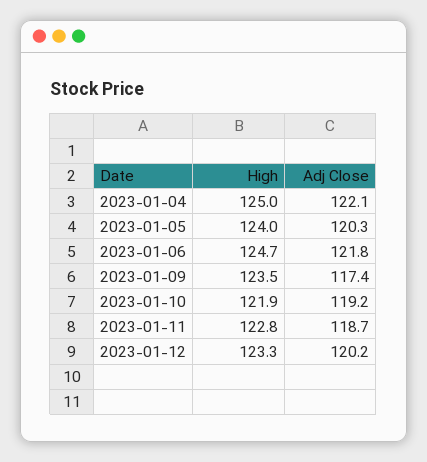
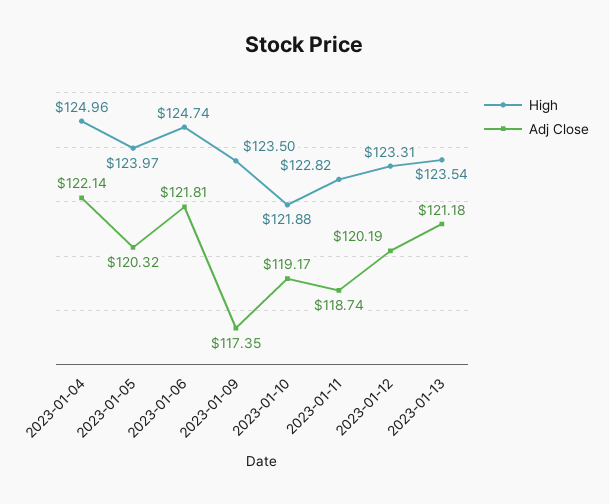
High, 2023-01-13: none -> 123.54
Adj Close, 2023-01-13: none -> 121.18

